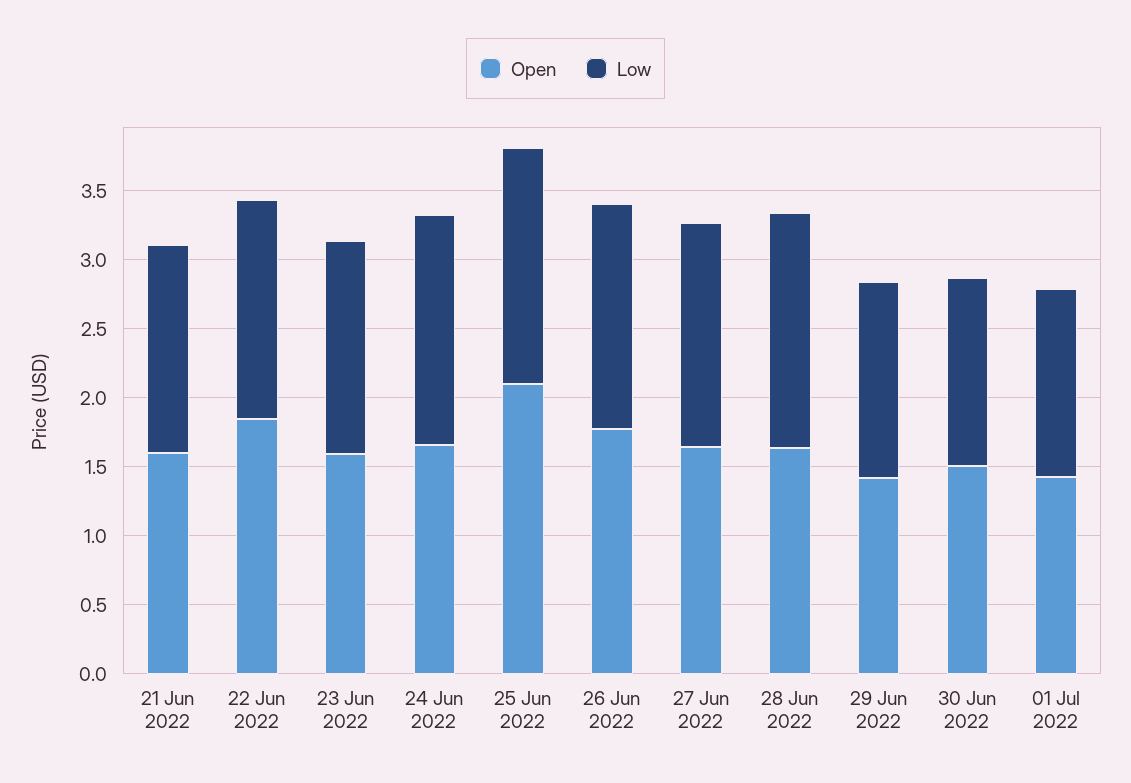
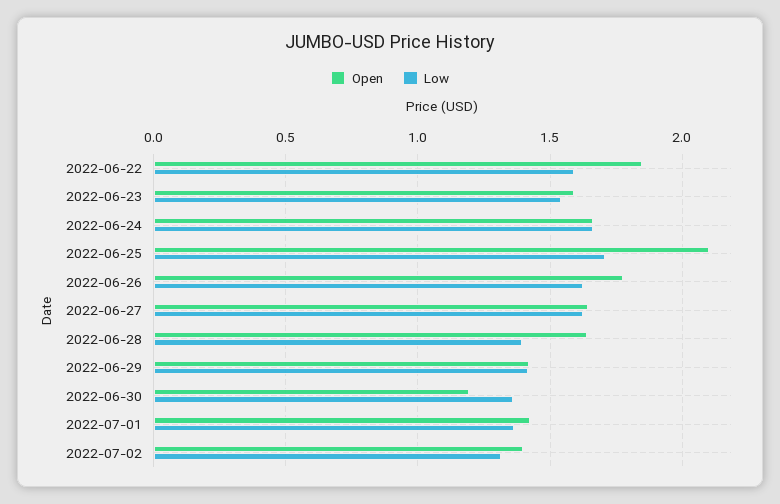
Open, 21 Jun 2022: 1.6 -> none
Low, 21 Jun 2022: 1.5 -> none
Low, 28 Jun 2022: 1.7 -> 1.4
Open, 30 Jun 2022: 1.5 -> 1.2
Open, 2022-07-02: none -> 1.4
Low, 2022-07-02: none -> 1.3

